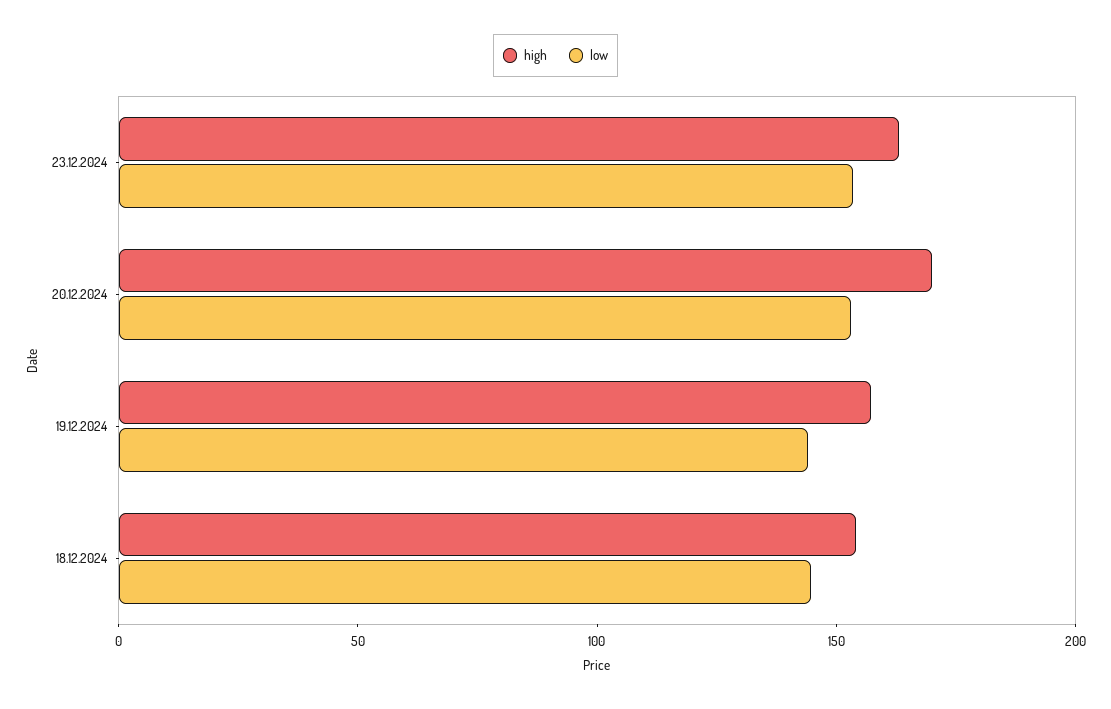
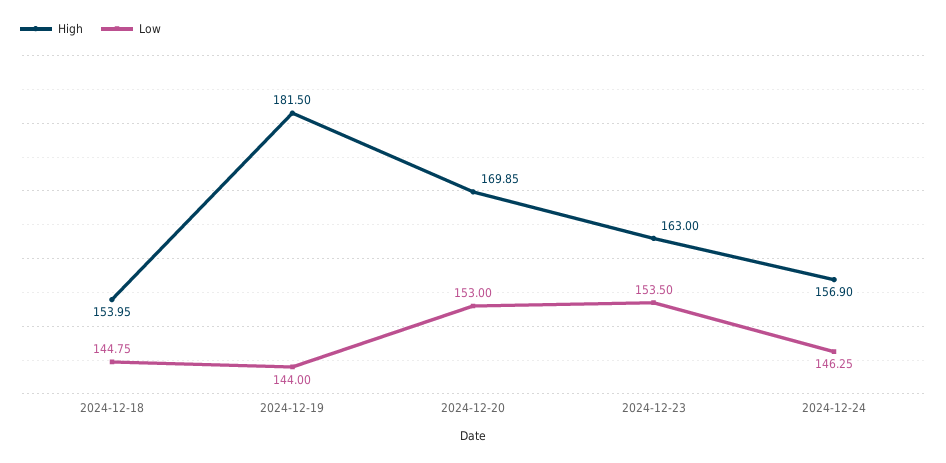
high, 19.12.2024: 160 -> 181.5
high, 2024-12-24: none -> 156.9
low, 2024-12-24: none -> 146.25

